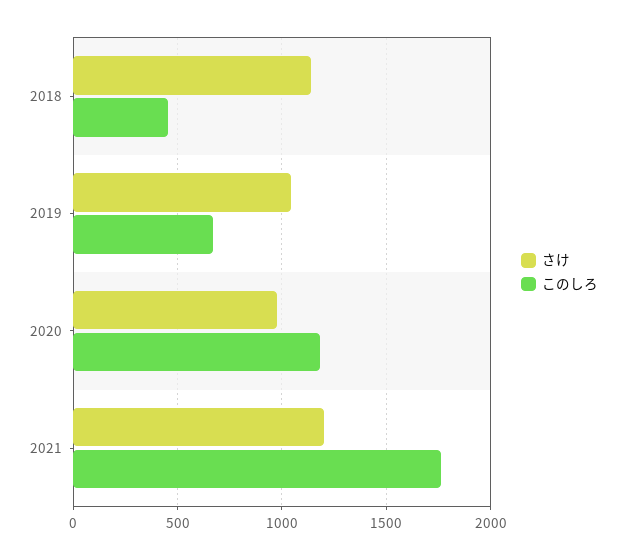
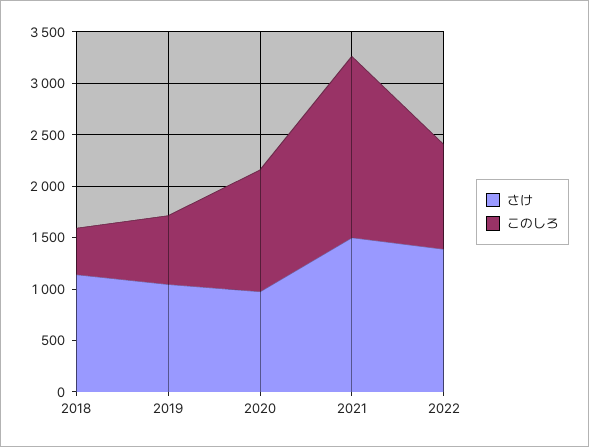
さけ, 2021: 1200 -> 1500
さけ, 2022: none -> 1400
このしろ, 2022: none -> 1000

